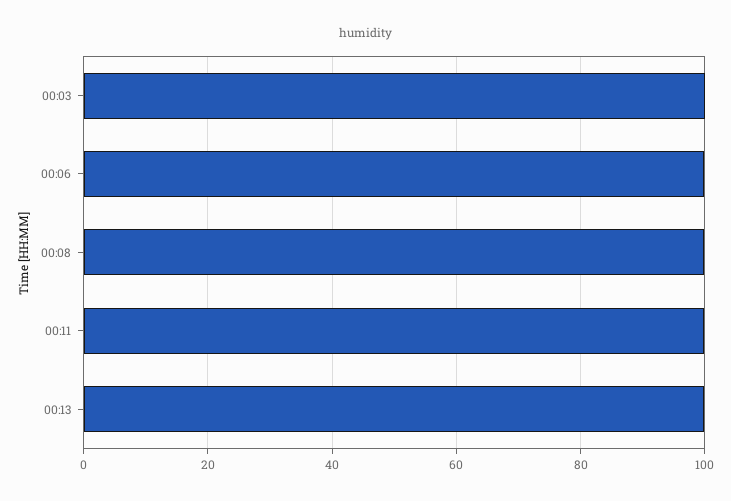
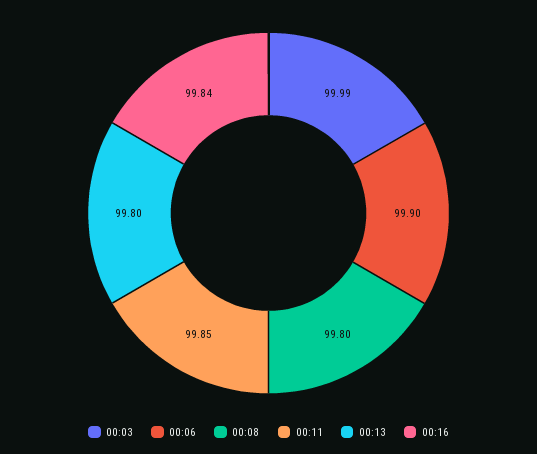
00:16: none -> 99.84

